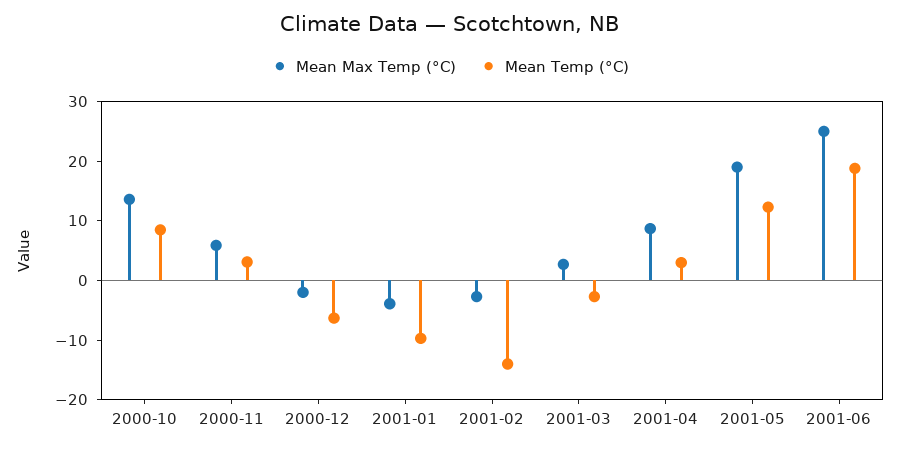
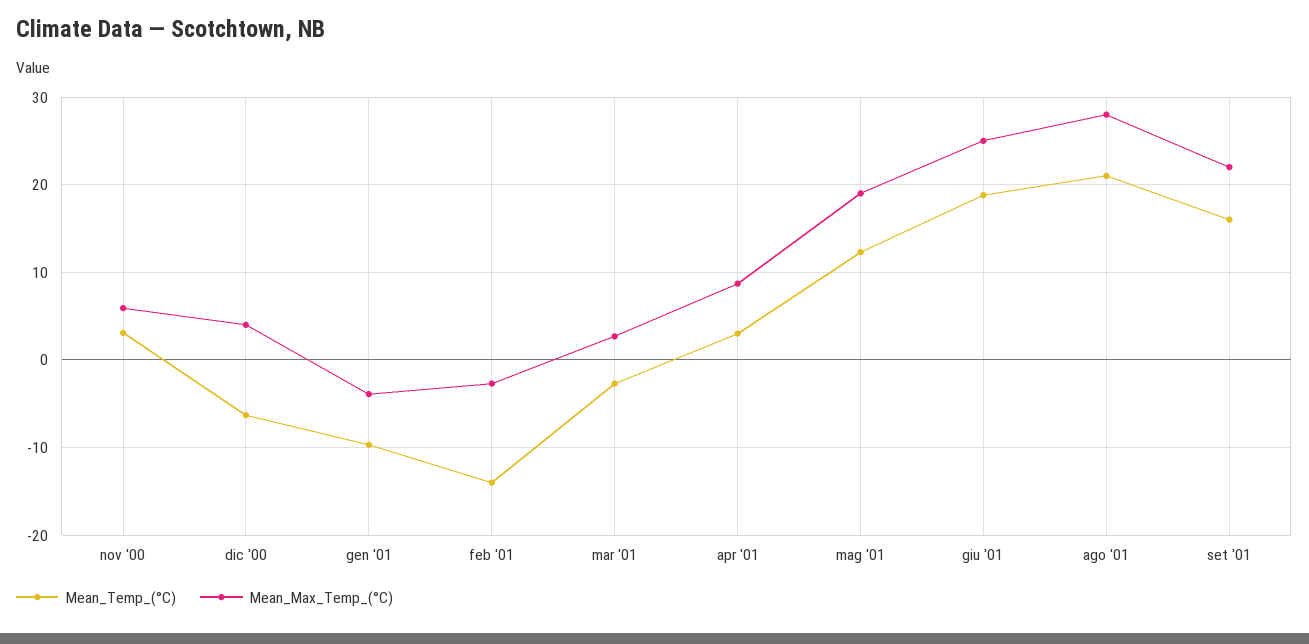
Mean Max Temp (°C), 2000-10: 14 -> none
Mean Temp (°C), 2000-10: 8 -> none
Mean Max Temp (°C), 2000-12: -2 -> 4
Mean Temp (°C), ago '01: none -> 21
Mean Max Temp (°C), ago '01: none -> 28
Mean Temp (°C), set '01: none -> 16
Mean Max Temp (°C), set '01: none -> 22

